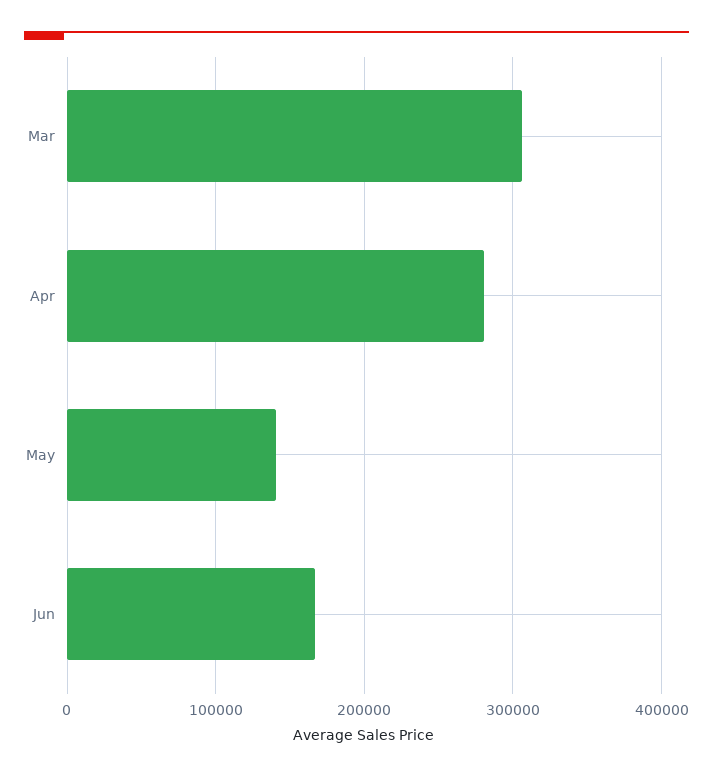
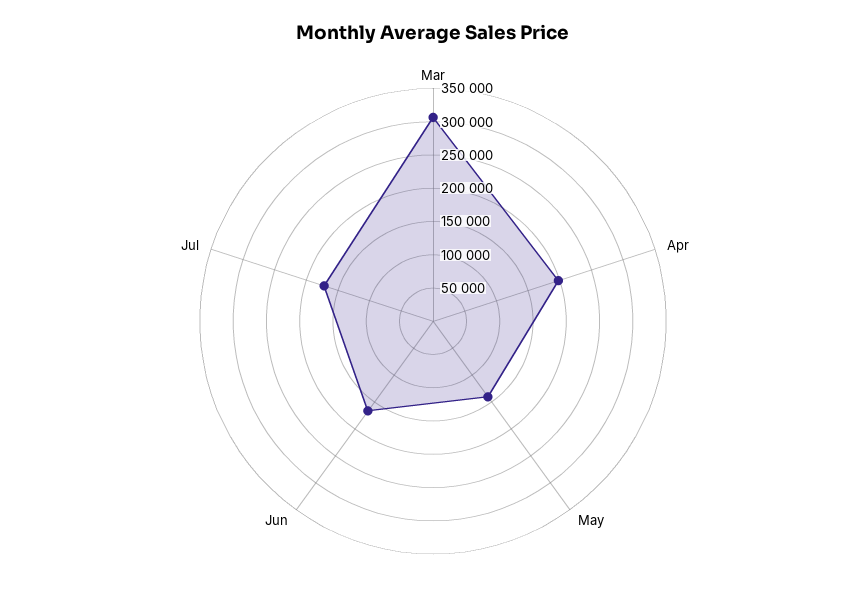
Apr: 280000 -> 200000
Jul: none -> 175000

